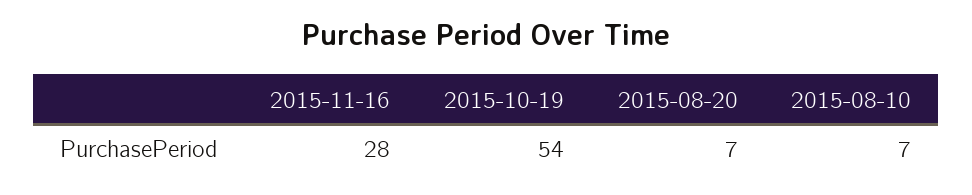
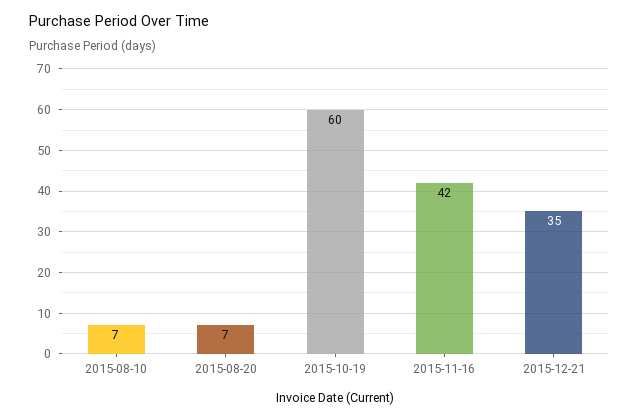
2015-11-16: 28 -> 42
2015-10-19: 54 -> 60
2015-12-21: none -> 35

